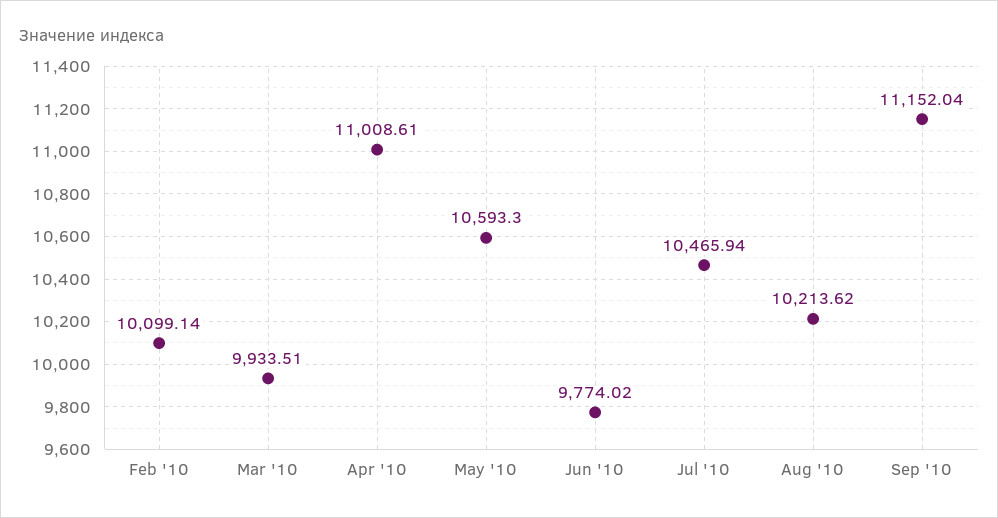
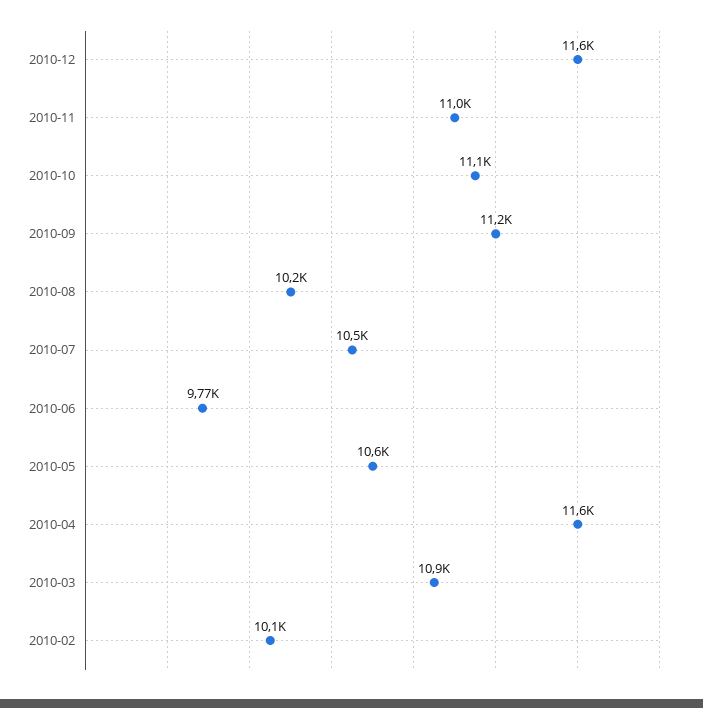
Mar '10: 9933.51 -> 10900
Apr '10: 11008.61 -> 11600
2010-12: none -> 11600
2010-11: none -> 11000
2010-10: none -> 11100

